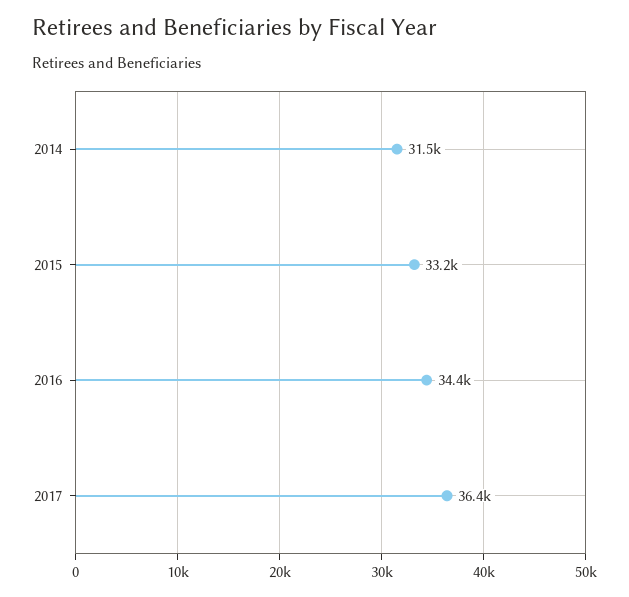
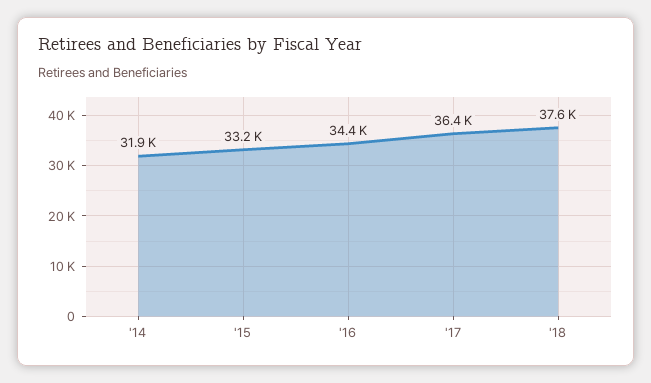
2014: 31500 -> 31900
'18: none -> 37600

